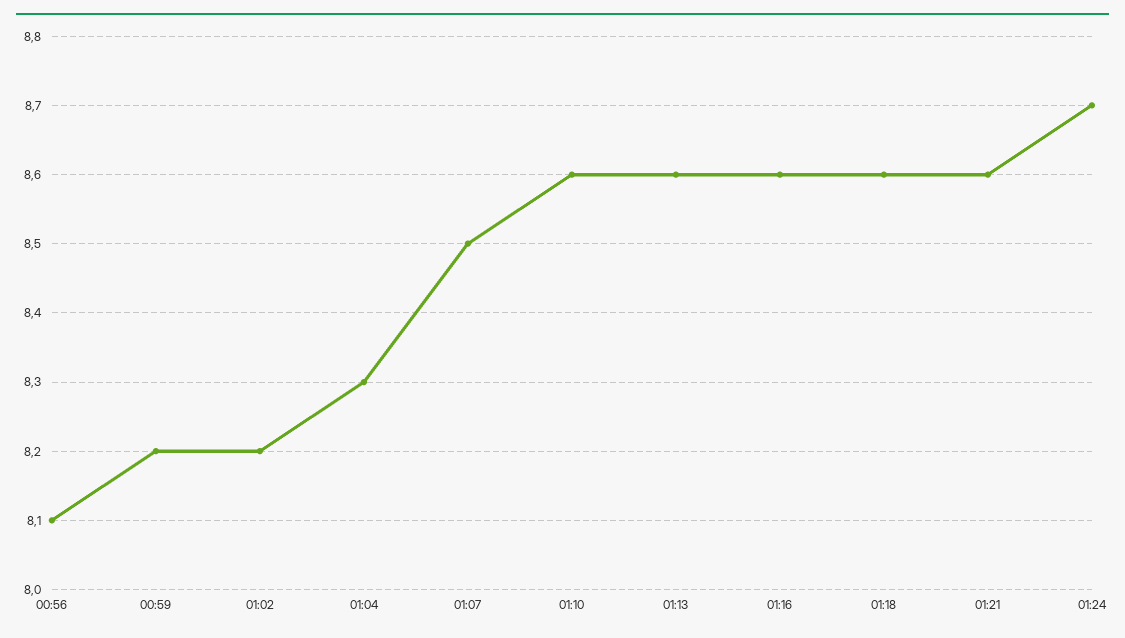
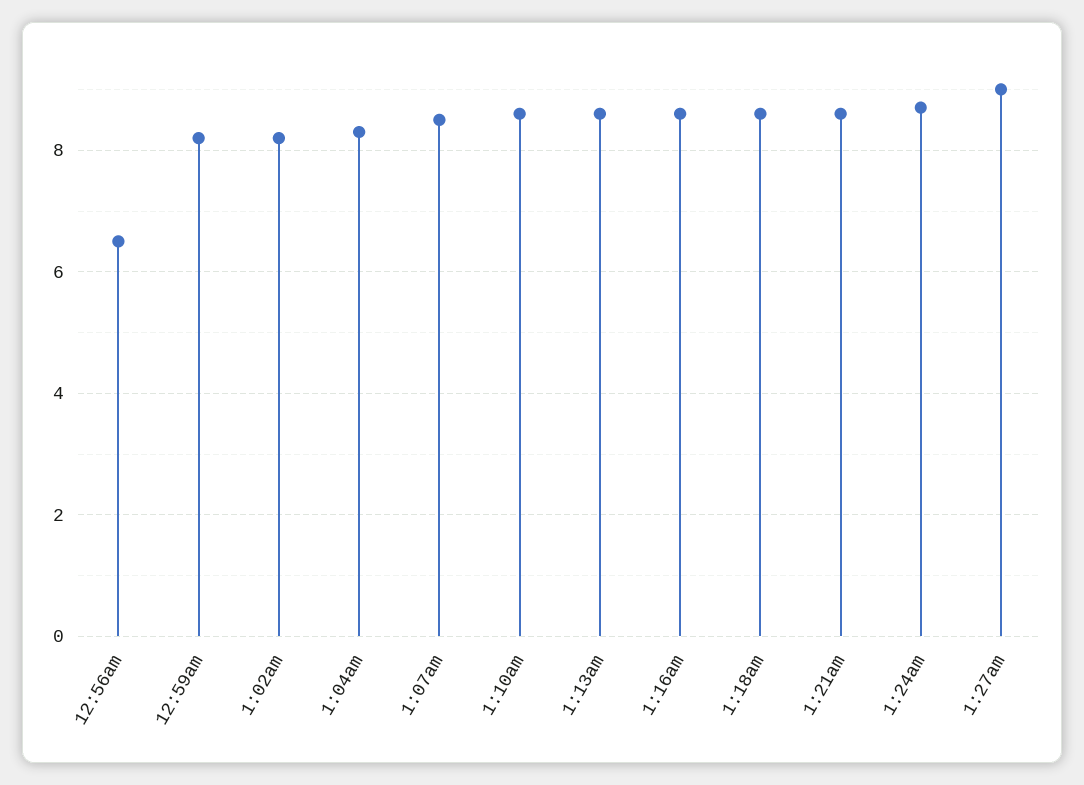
00:56: 8.1 -> 6.5
1:27am: none -> 9

